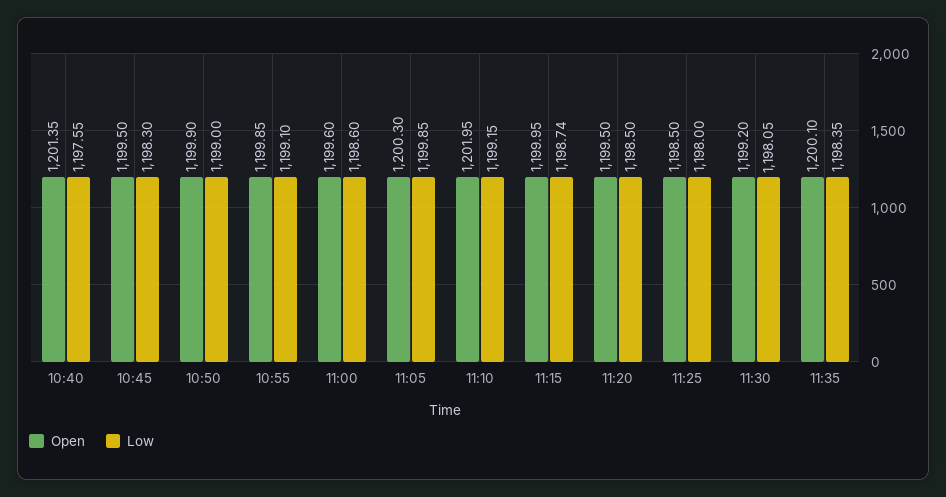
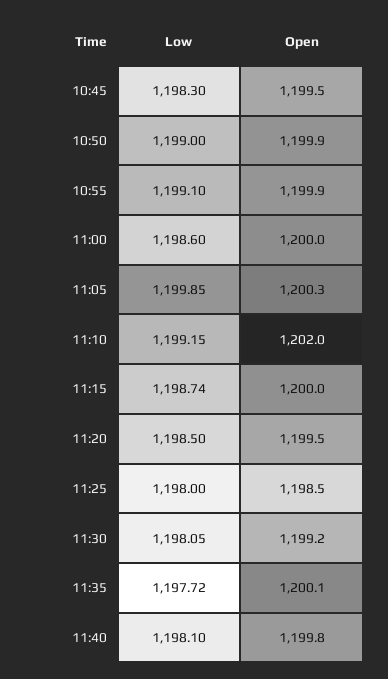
Open, 10:40: 1201.35 -> none
Low, 10:40: 1197.55 -> none
Open, 11:00: 1199.6 -> 1200
Low, 11:35: 1198.35 -> 1197.72
Low, 11:40: none -> 1198.1
Open, 11:40: none -> 1199.8

